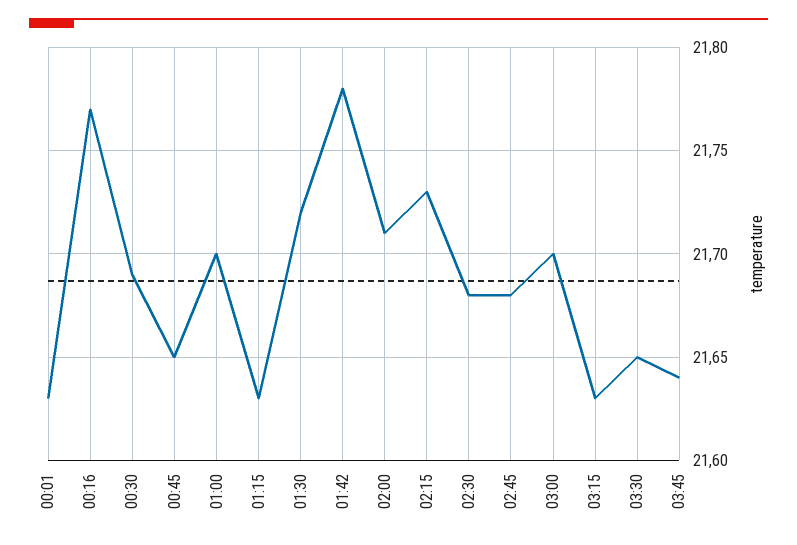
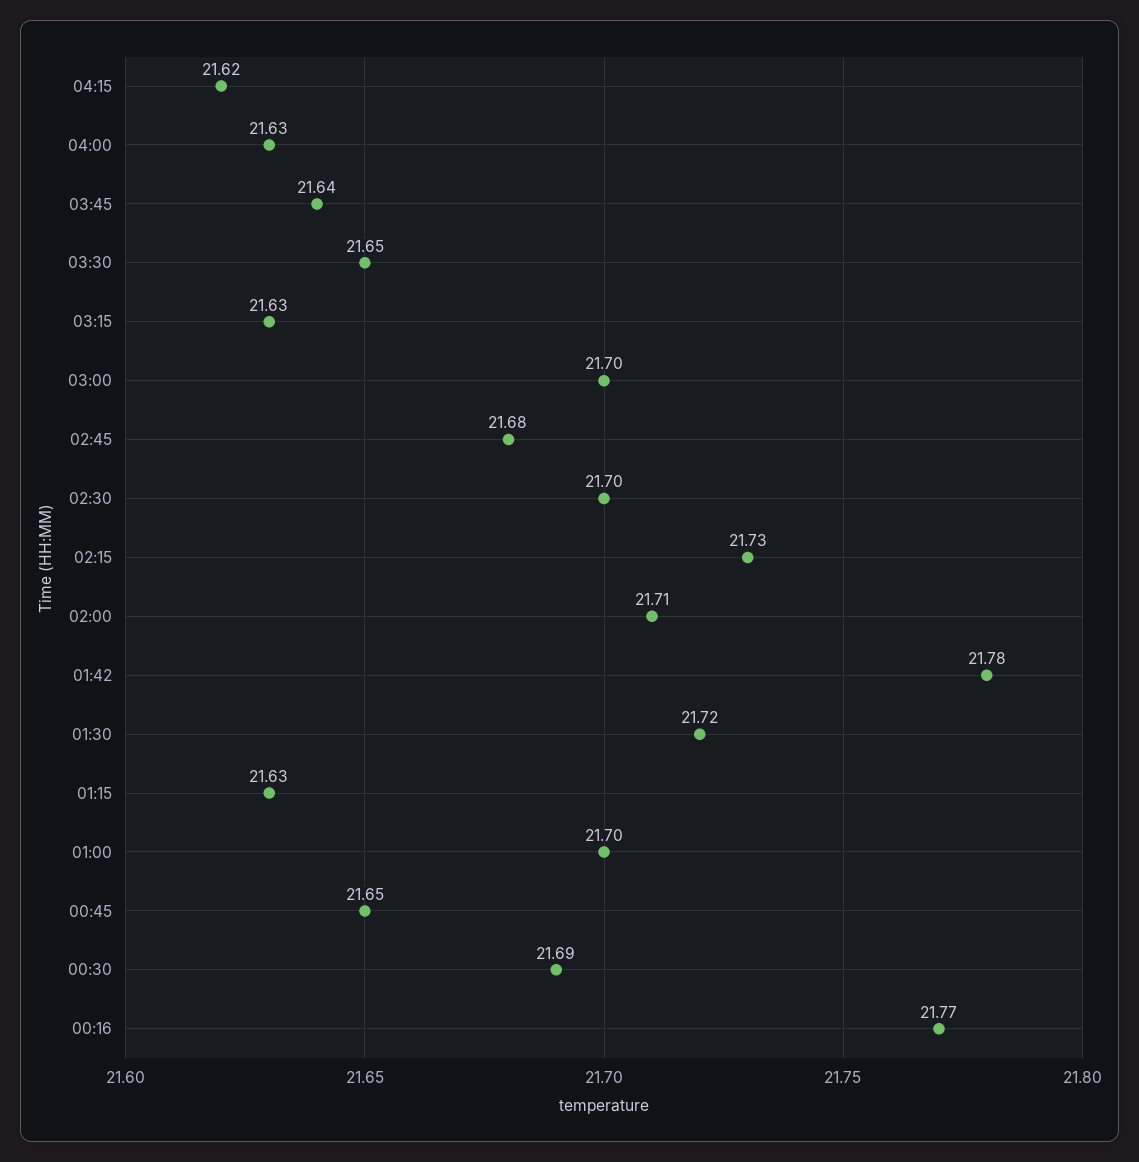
00:01: 21.63 -> none
02:30: 21.68 -> 21.7
04:15: none -> 21.62
04:00: none -> 21.63

